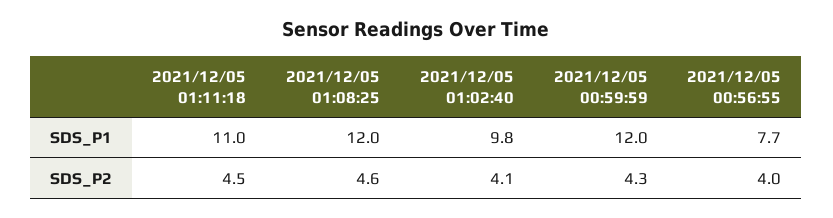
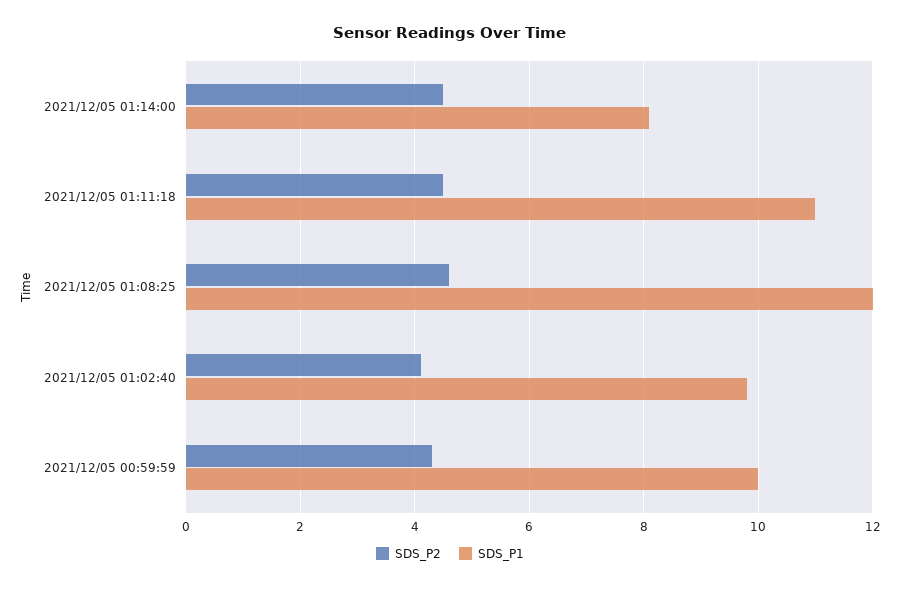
SDS_P1, 2021/12/05 00:59:59: 12 -> 10
SDS_P1, 2021/12/05 00:56:55: 7.7 -> none
SDS_P2, 2021/12/05 00:56:55: 4 -> none
SDS_P2, 2021/12/05 01:14:00: none -> 4.5
SDS_P1, 2021/12/05 01:14:00: none -> 8

